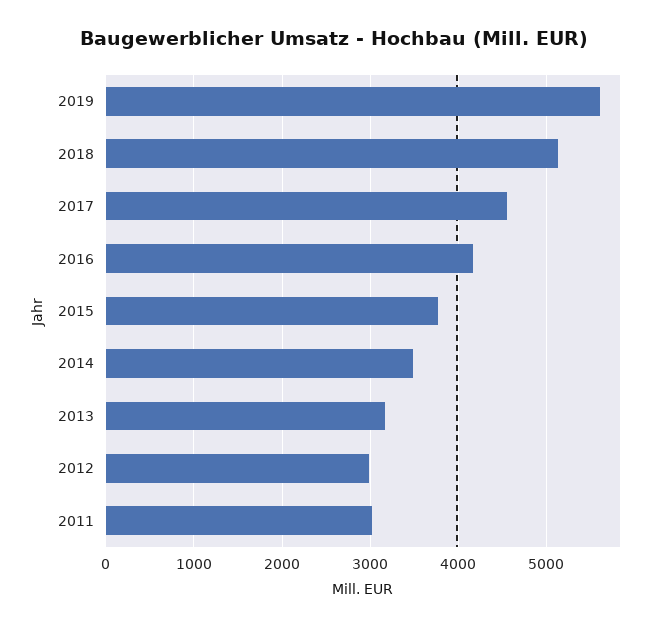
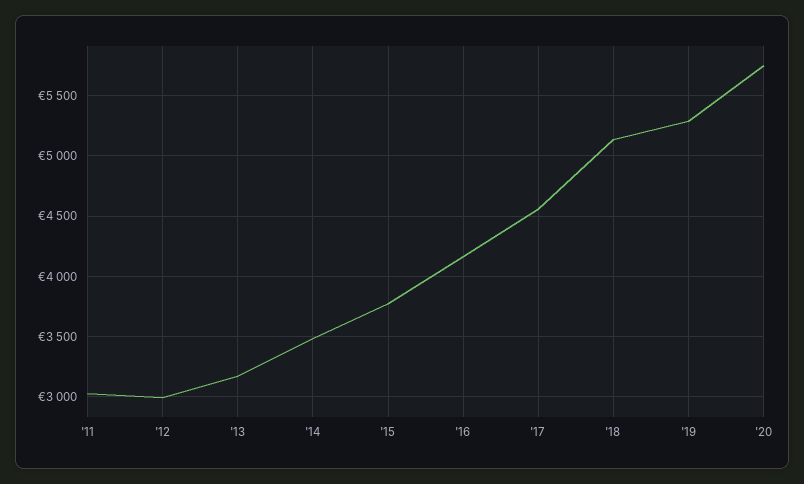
2019: 5600 -> 5300
'20: none -> 5750

